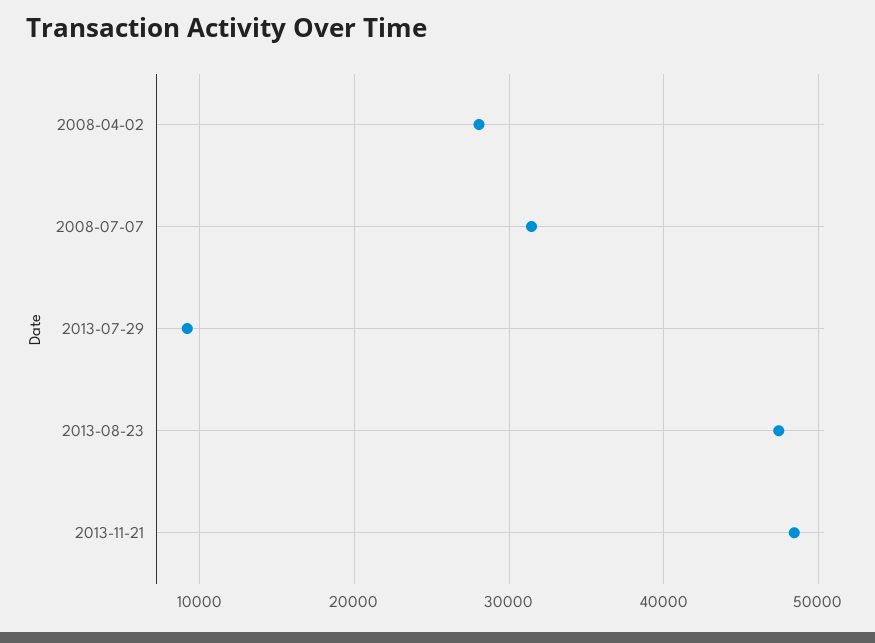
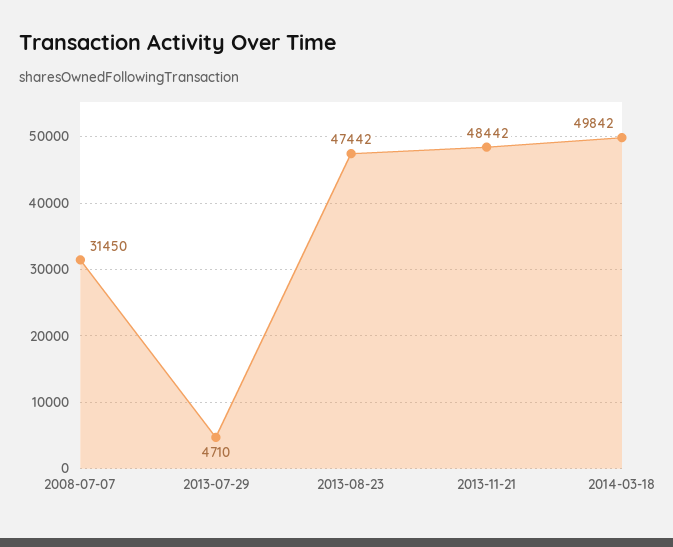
2008-04-02: 28000 -> none
2013-07-29: 9000 -> 4710
2014-03-18: none -> 49842

